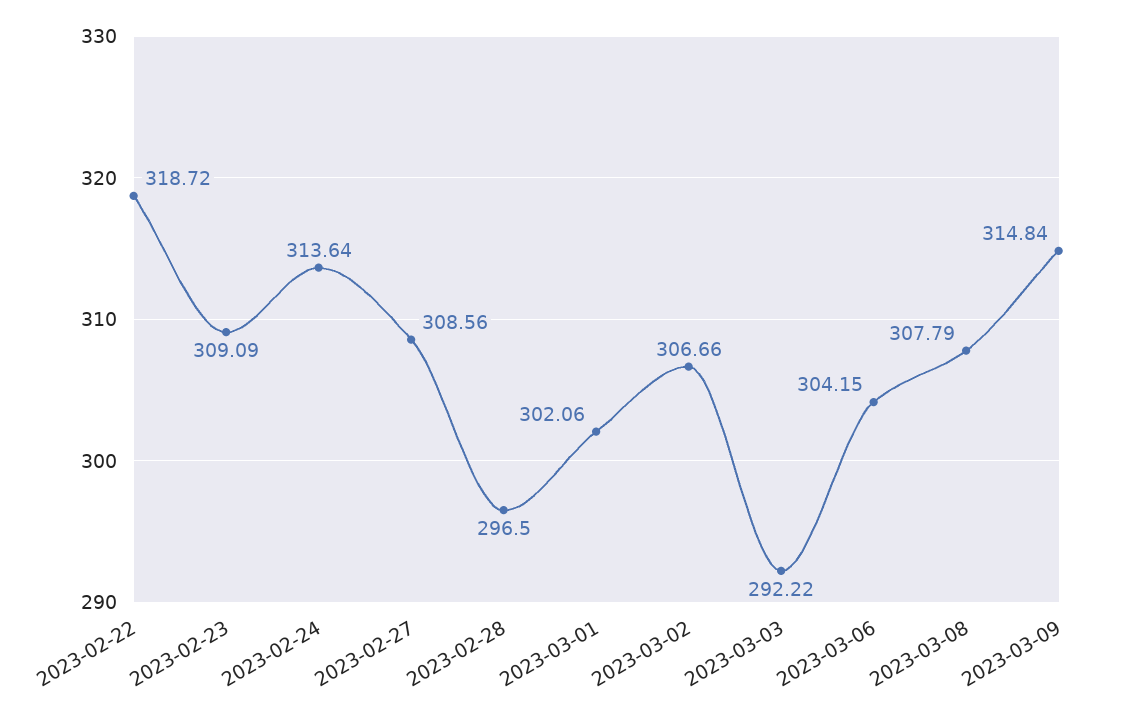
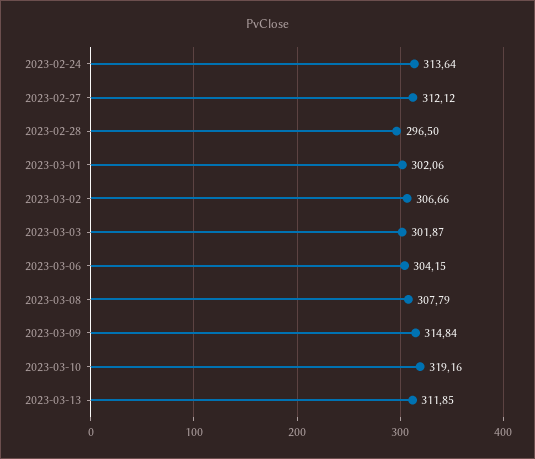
2023-02-22: 318.72 -> none
2023-02-23: 309.09 -> none
2023-02-27: 308.56 -> 312.12
2023-03-03: 292.22 -> 301.87
2023-03-10: none -> 319.16
2023-03-13: none -> 311.85

